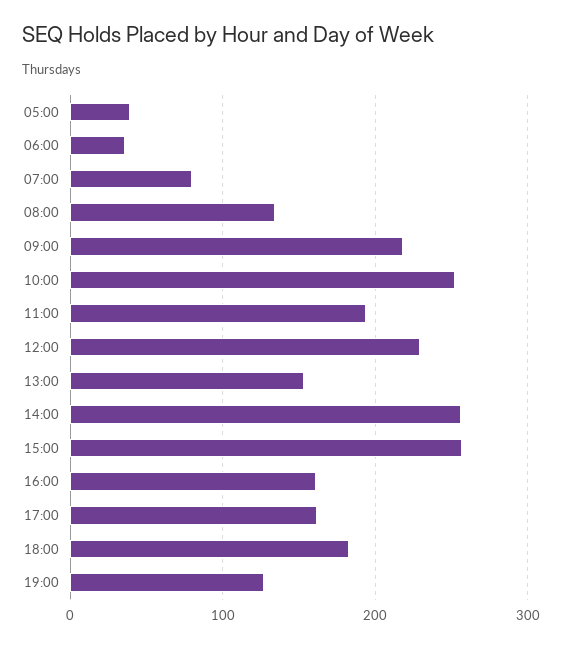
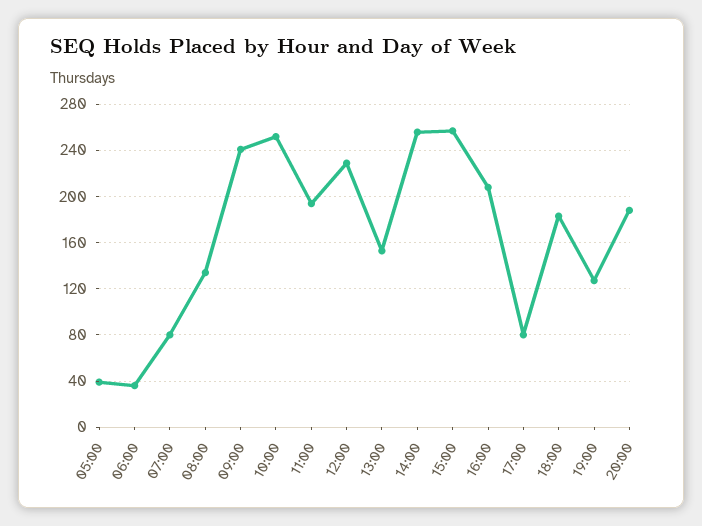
09:00: 220 -> 240
16:00: 160 -> 210
17:00: 160 -> 80
20:00: none -> 190

